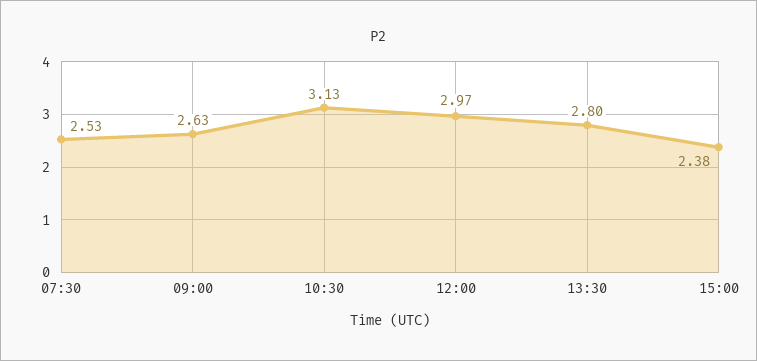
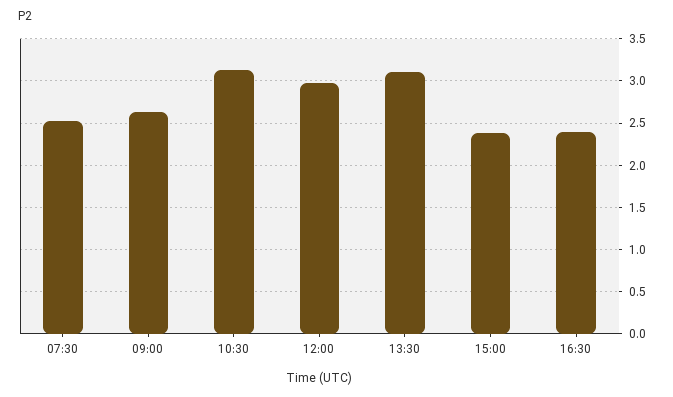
13:30: 2.8 -> 3.1
16:30: none -> 2.4

